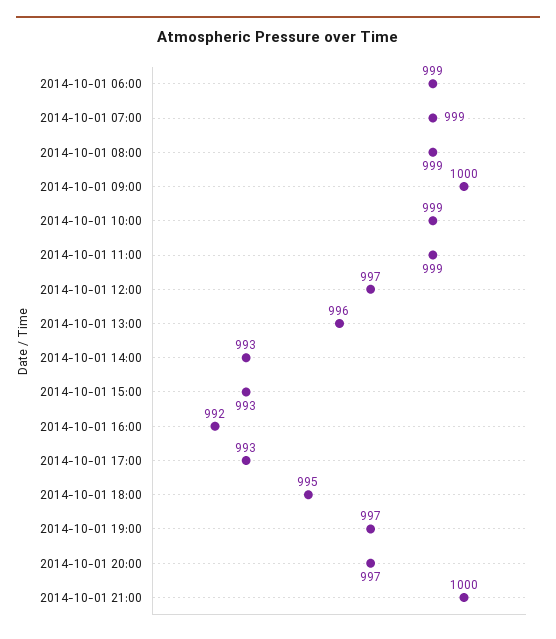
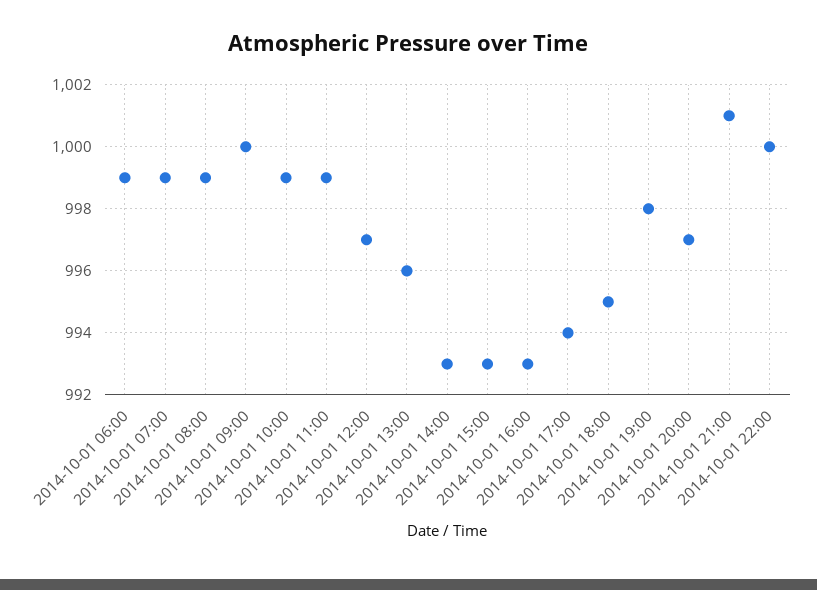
2014-10-01 16:00: 992 -> 993
2014-10-01 17:00: 993 -> 994
2014-10-01 19:00: 997 -> 998
2014-10-01 21:00: 1000 -> 1001
2014-10-01 22:00: none -> 1000

